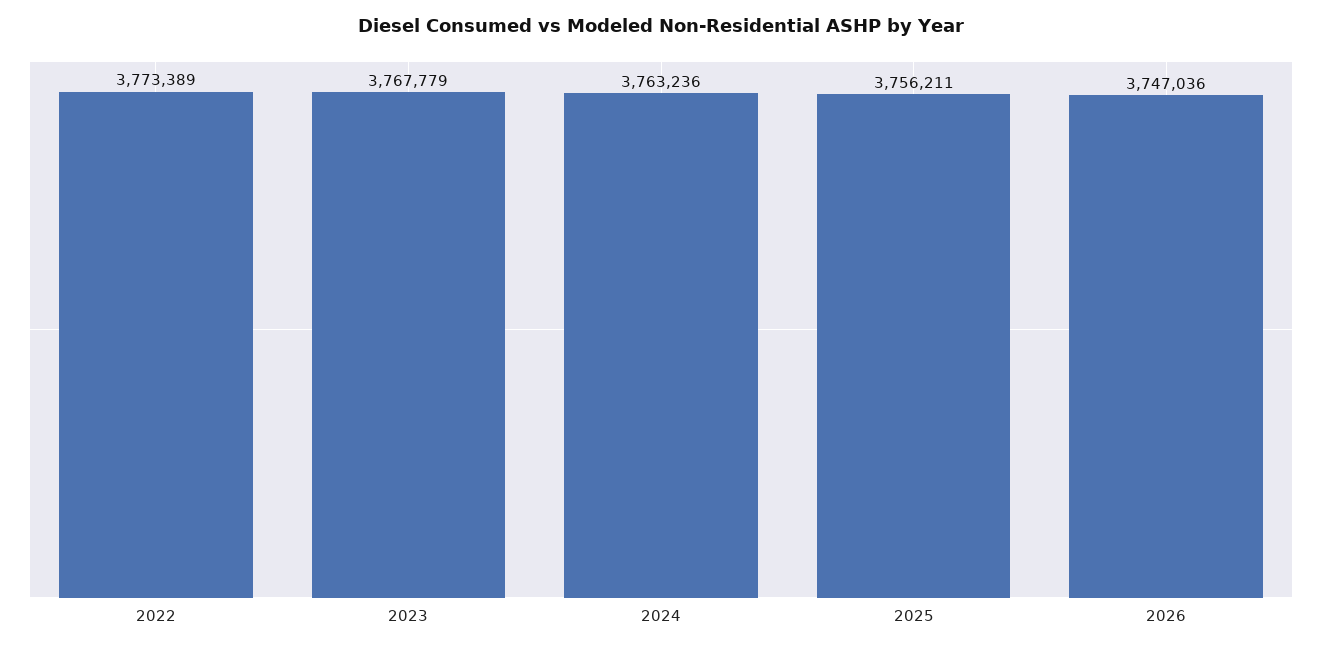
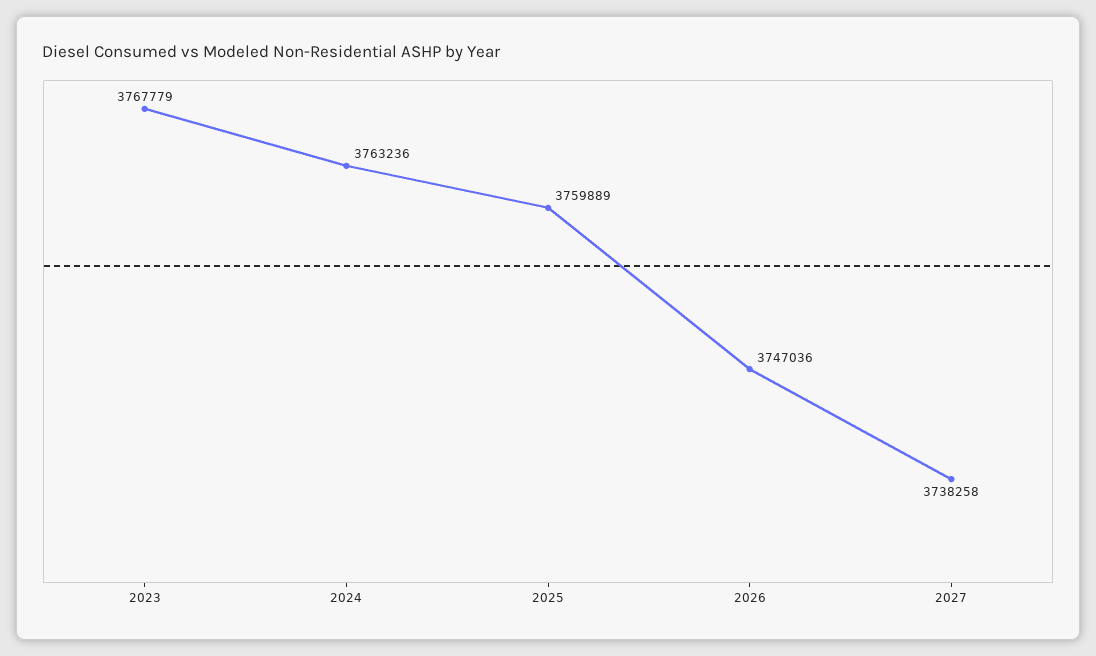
2022: 3773389 -> none
2025: 3756211 -> 3759889
2027: none -> 3738258

